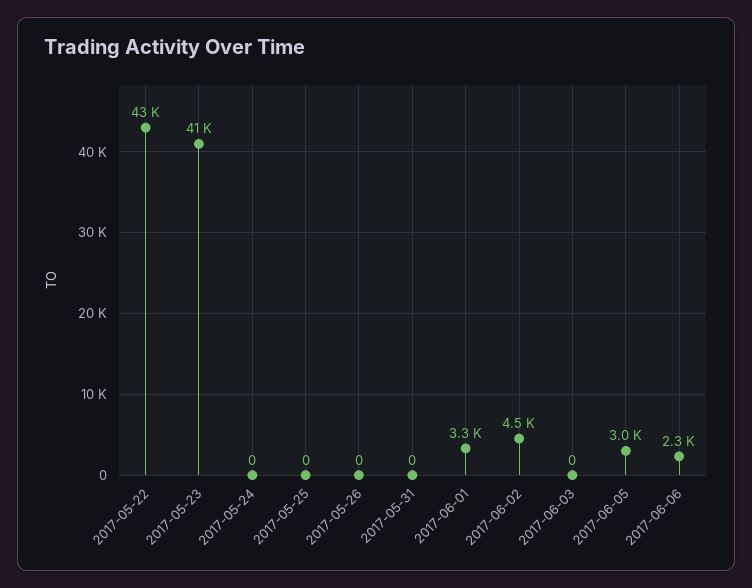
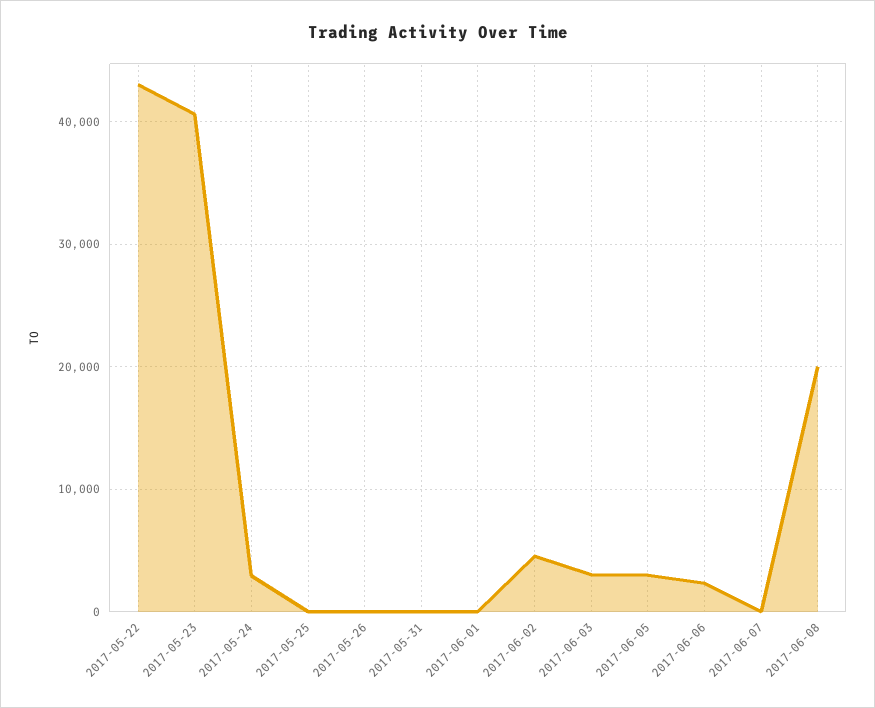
2017-05-24: 0 -> 3000
2017-06-01: 3300 -> 0
2017-06-03: 0 -> 3000
2017-06-07: none -> 0
2017-06-08: none -> 20000

